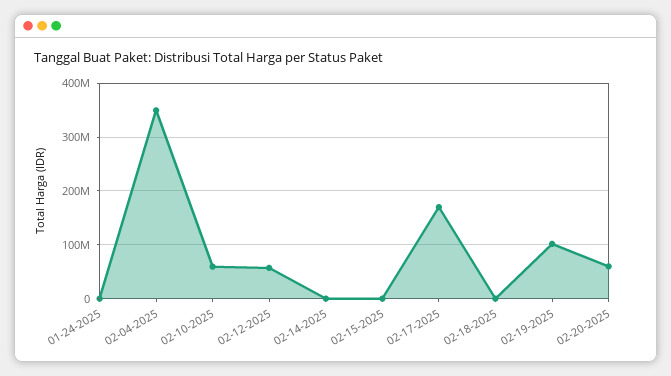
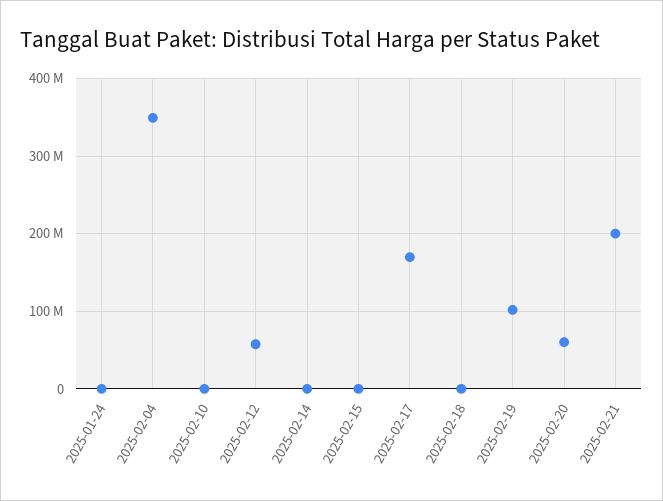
02-10-2025: 60000000 -> 0
2025-02-21: none -> 200000000

